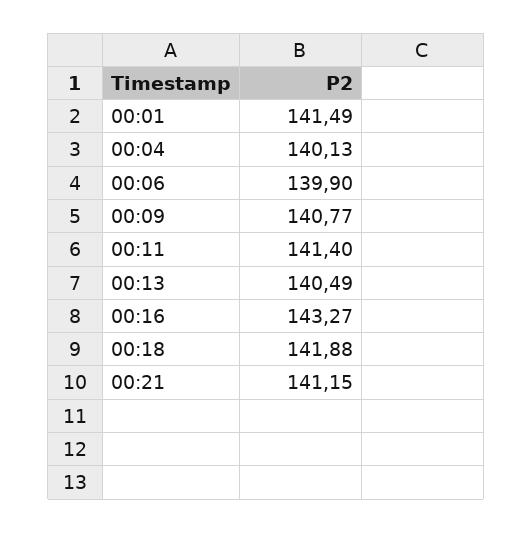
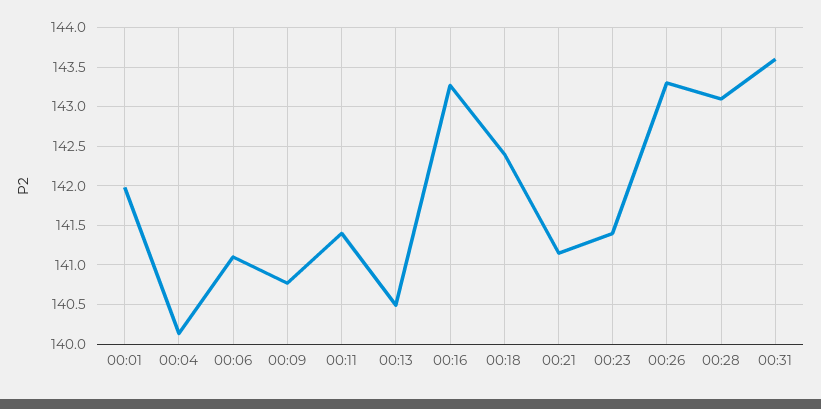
00:01: 141.49 -> 142
00:06: 139.9 -> 141.1
00:18: 141.88 -> 142.4
00:23: none -> 141.4
00:26: none -> 143.3
00:28: none -> 143.1
00:31: none -> 143.6

